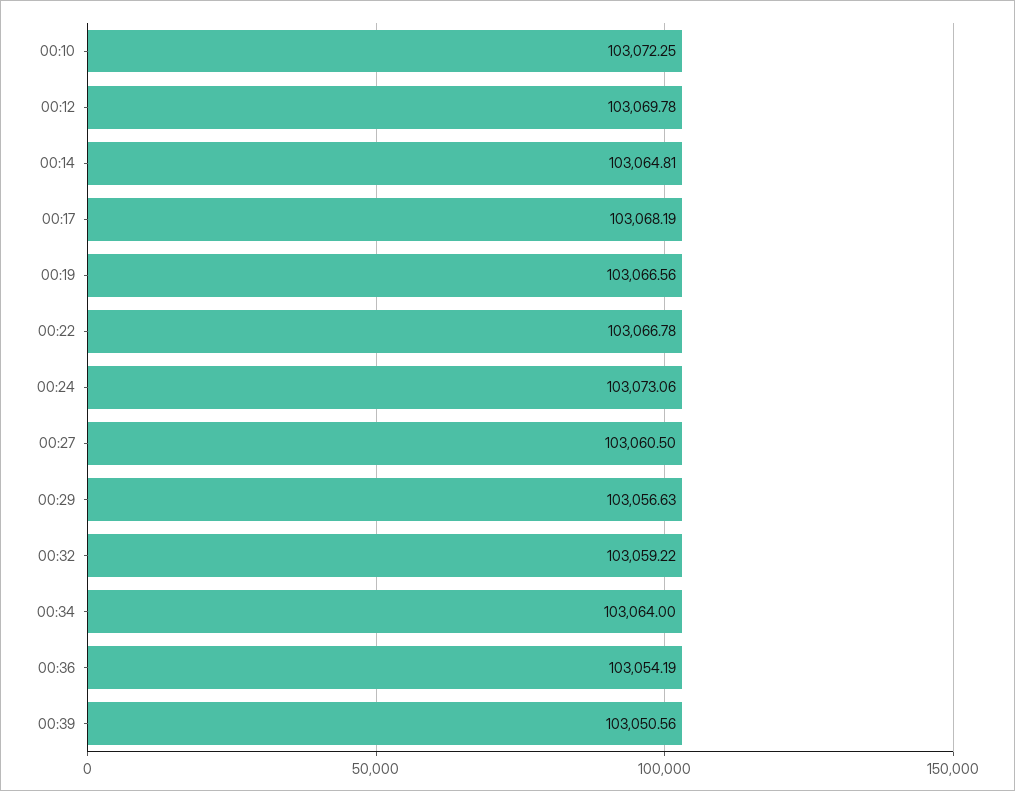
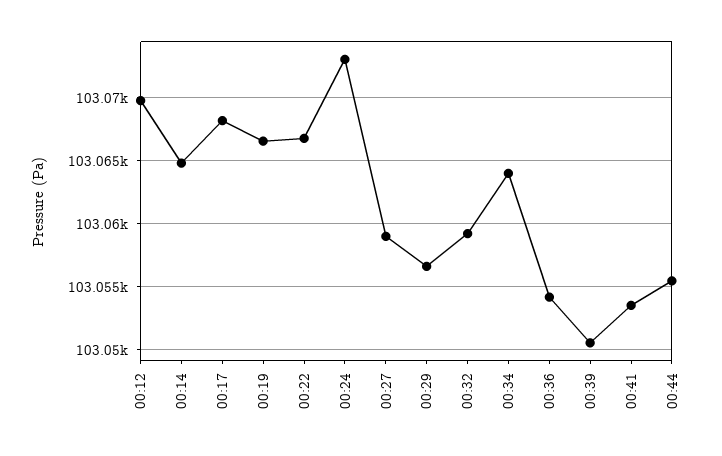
00:10: 103072.25 -> none
00:27: 103060.5 -> 103059
00:41: none -> 103053.5
00:44: none -> 103055.5

